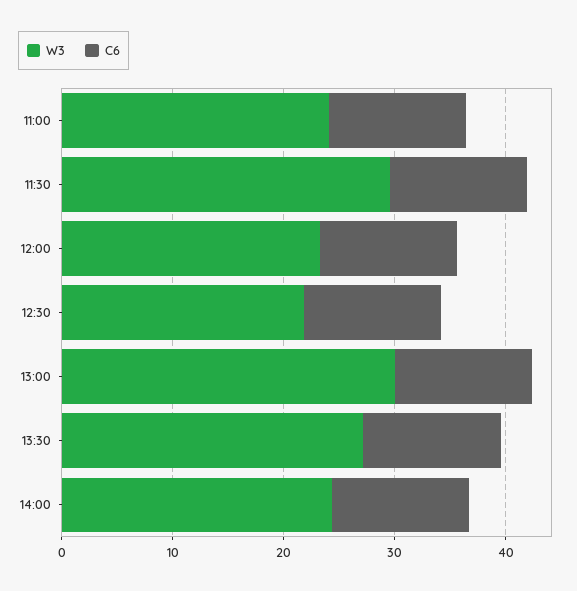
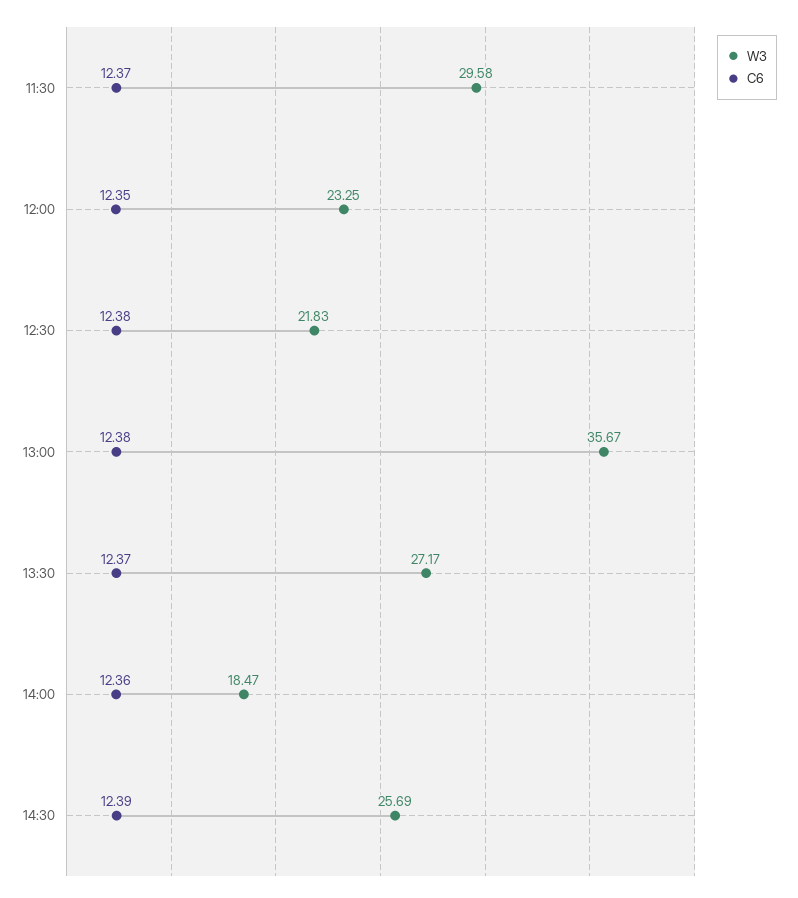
W3, 11:00: 24 -> none
C6, 11:00: 12 -> none
W3, 13:00: 30 -> 35.67
W3, 14:00: 24 -> 18.47
W3, 14:30: none -> 25.69
C6, 14:30: none -> 12.39

